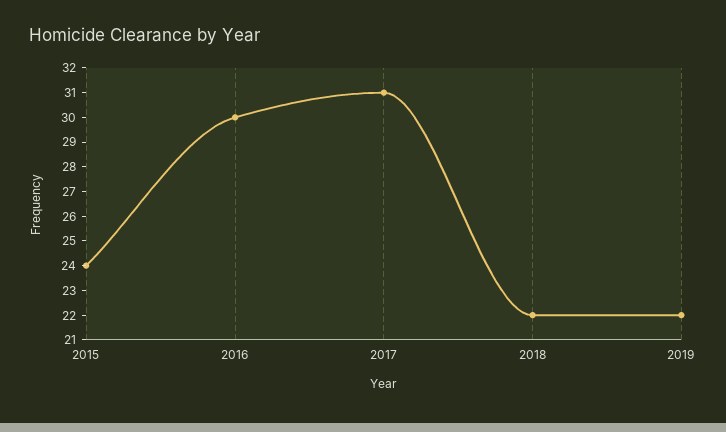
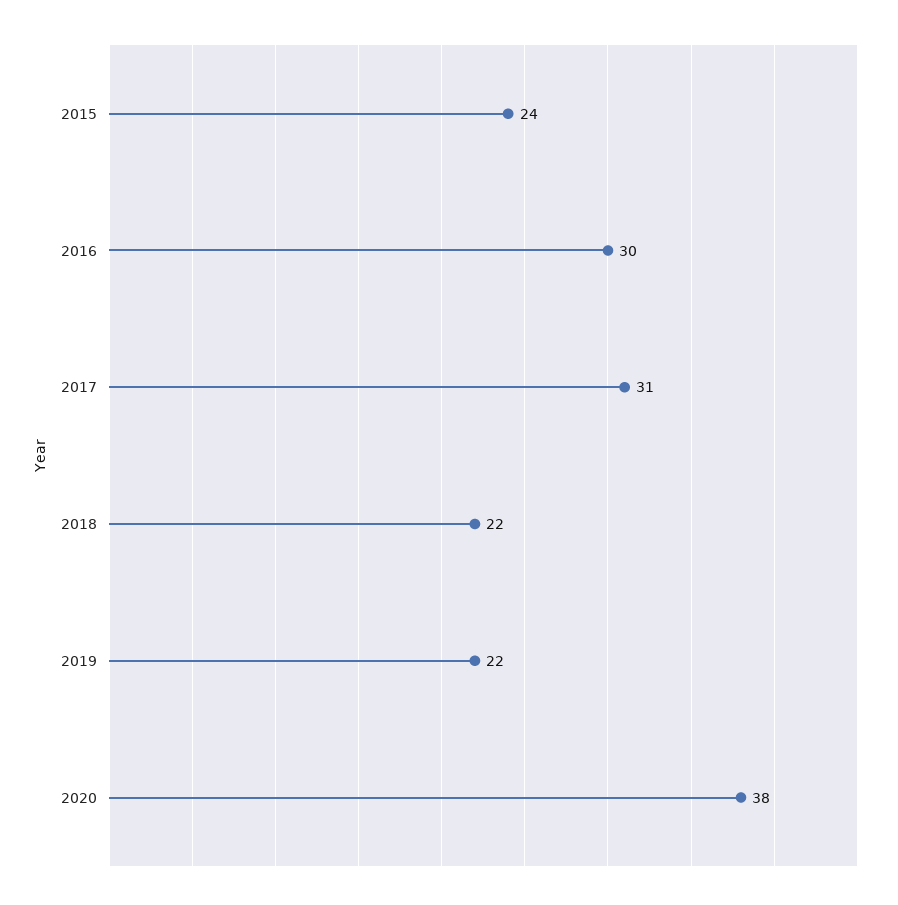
2020: none -> 38

